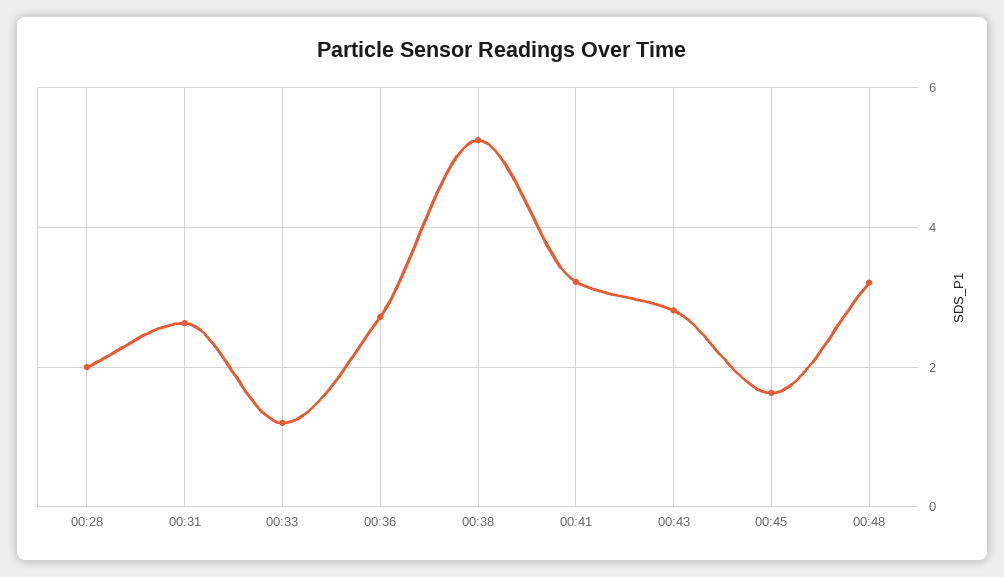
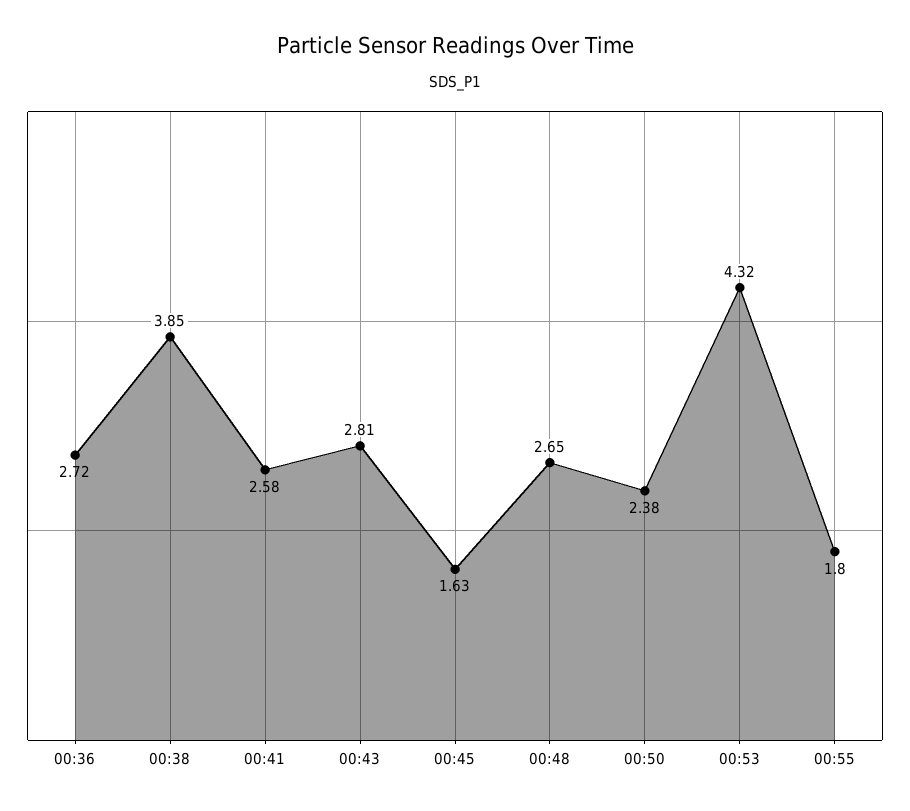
00:28: 2 -> none
00:31: 2.6 -> none
00:33: 1.2 -> none
00:38: 5.2 -> 3.85
00:41: 3.2 -> 2.58
00:48: 3.2 -> 2.65
00:50: none -> 2.38
00:53: none -> 4.32
00:55: none -> 1.8

